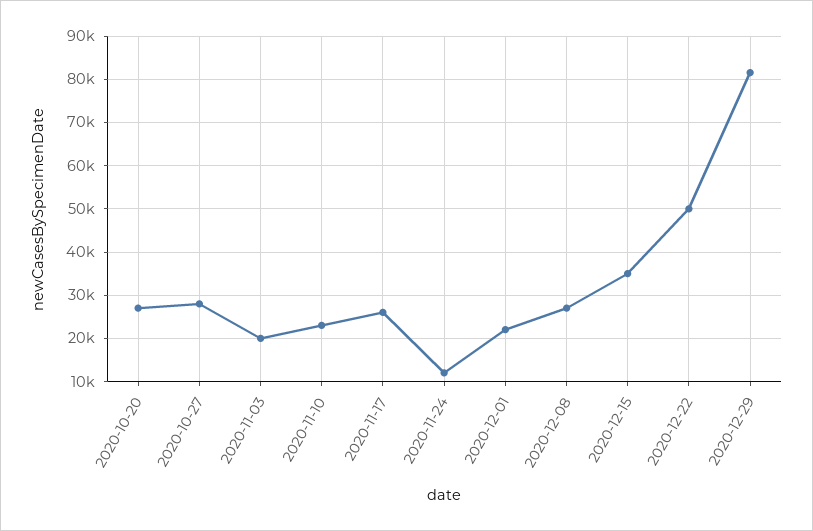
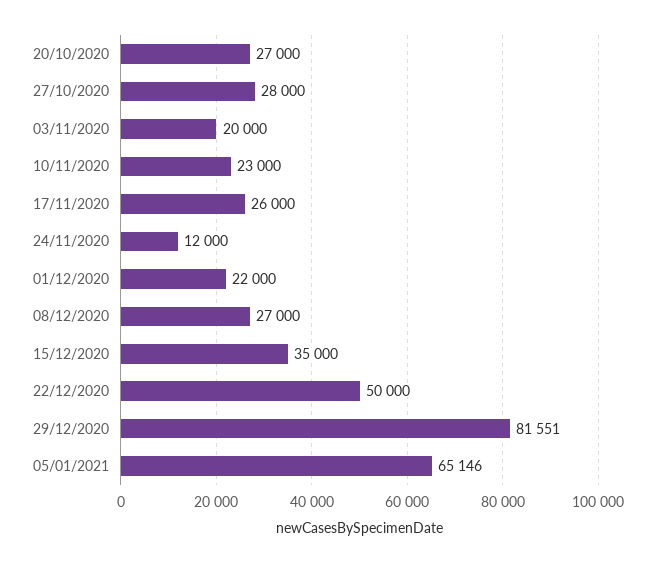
05/01/2021: none -> 65146

